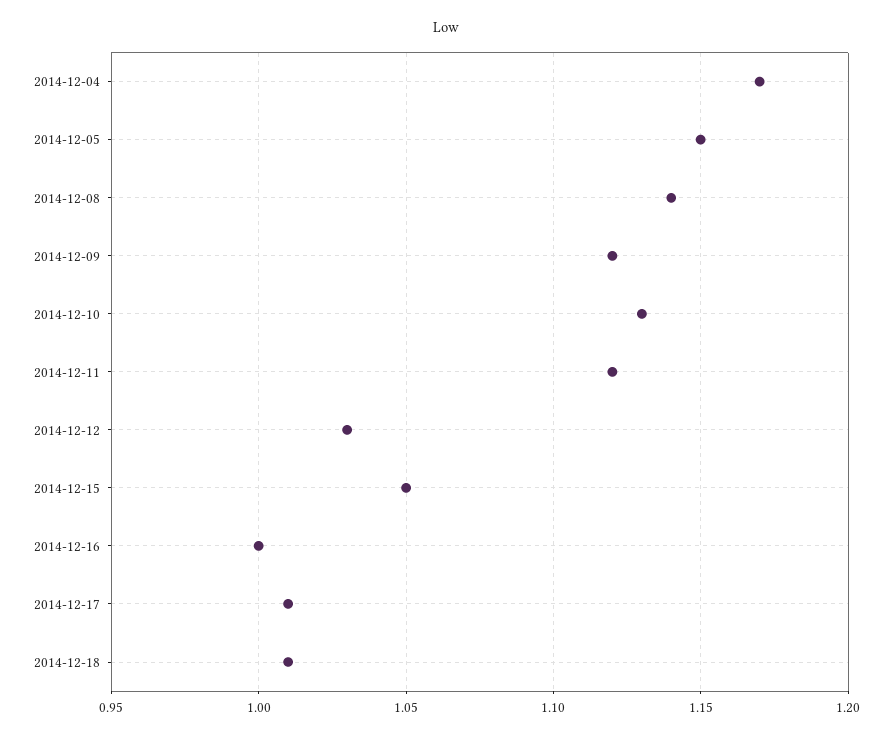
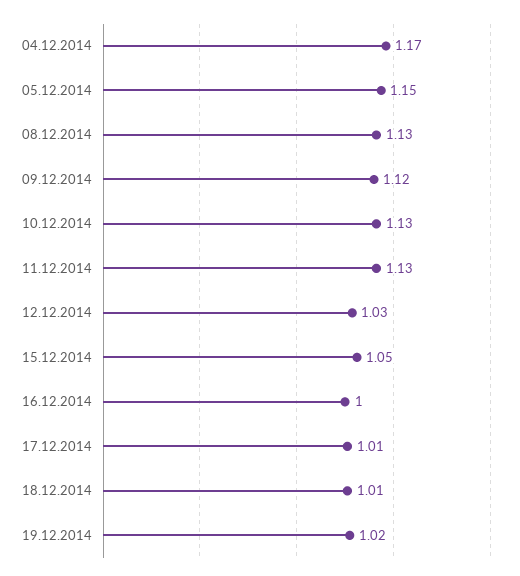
2014-12-08: 1.14 -> 1.13
2014-12-11: 1.12 -> 1.13
19.12.2014: none -> 1.02

